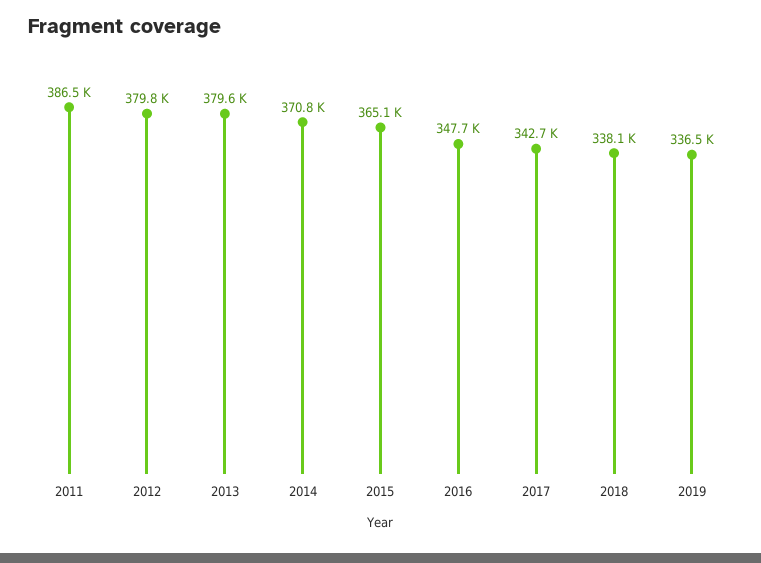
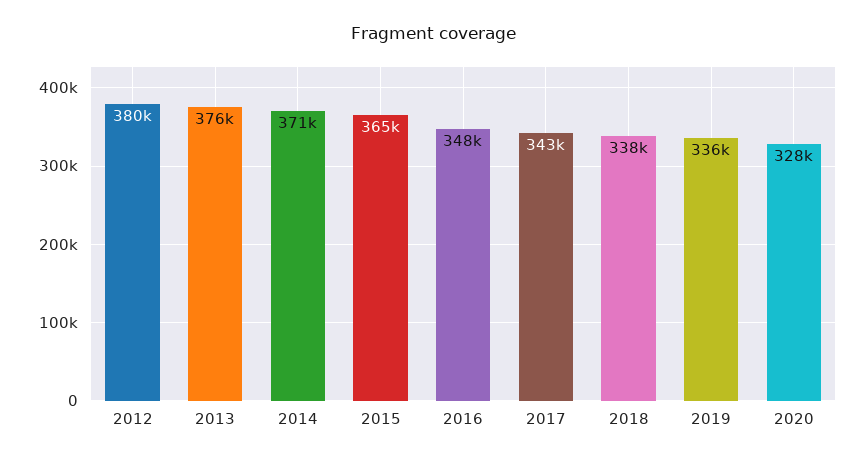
2011: 386500 -> none
2013: 379600 -> 376000
2020: none -> 328000

